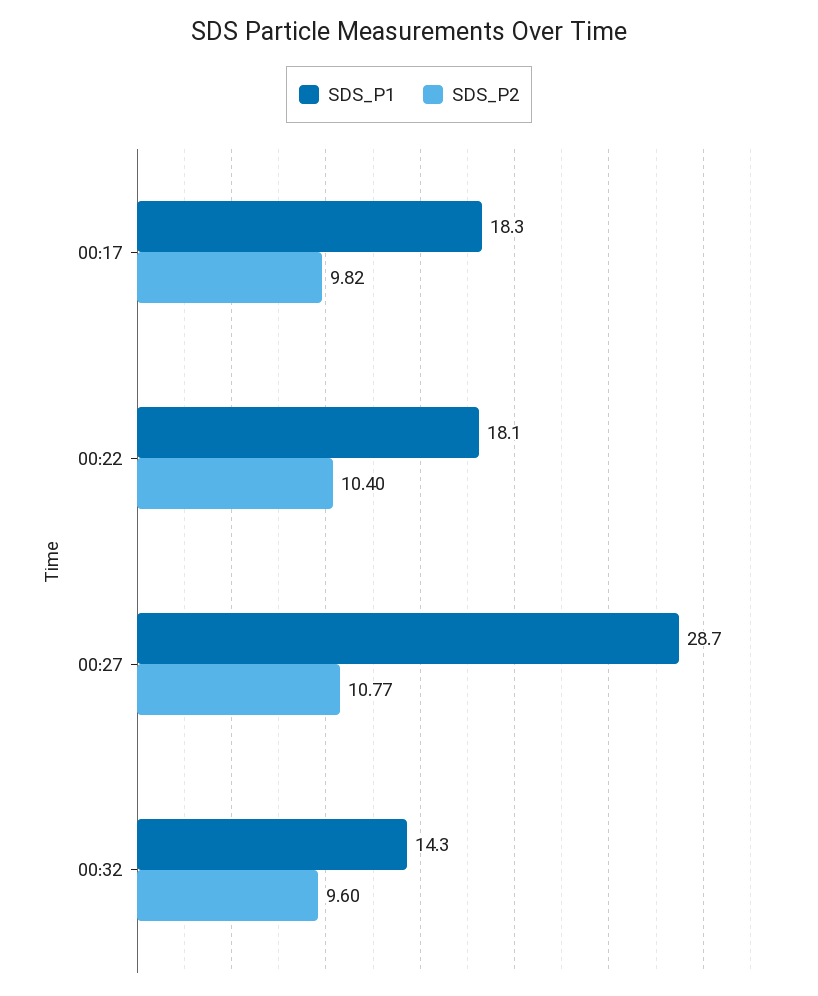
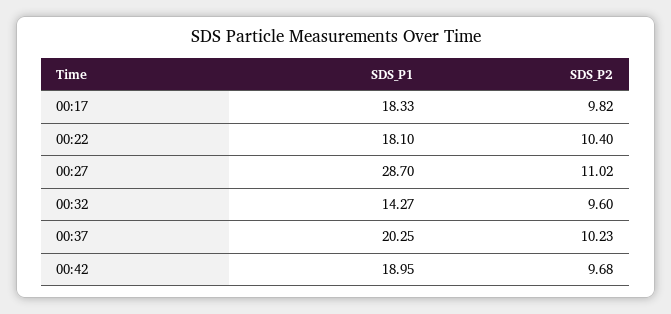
SDS_P2, 00:27: 10.77 -> 11.02
SDS_P1, 00:37: none -> 20.25
SDS_P2, 00:37: none -> 10.23
SDS_P1, 00:42: none -> 18.95
SDS_P2, 00:42: none -> 9.68

